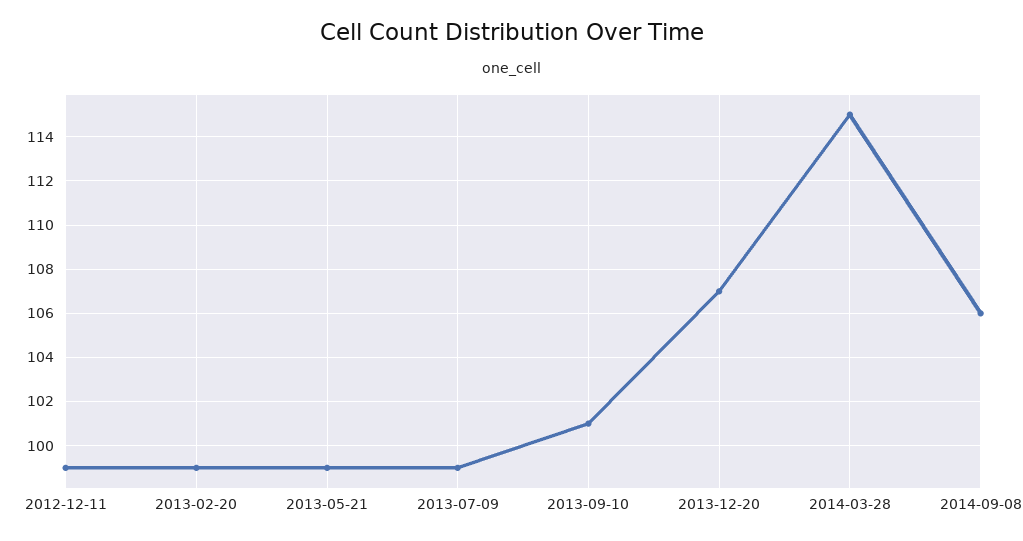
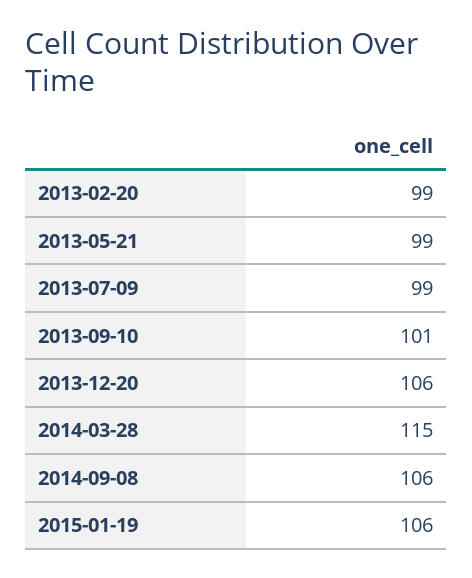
2012-12-11: 99 -> none
2013-12-20: 107 -> 106
2015-01-19: none -> 106

